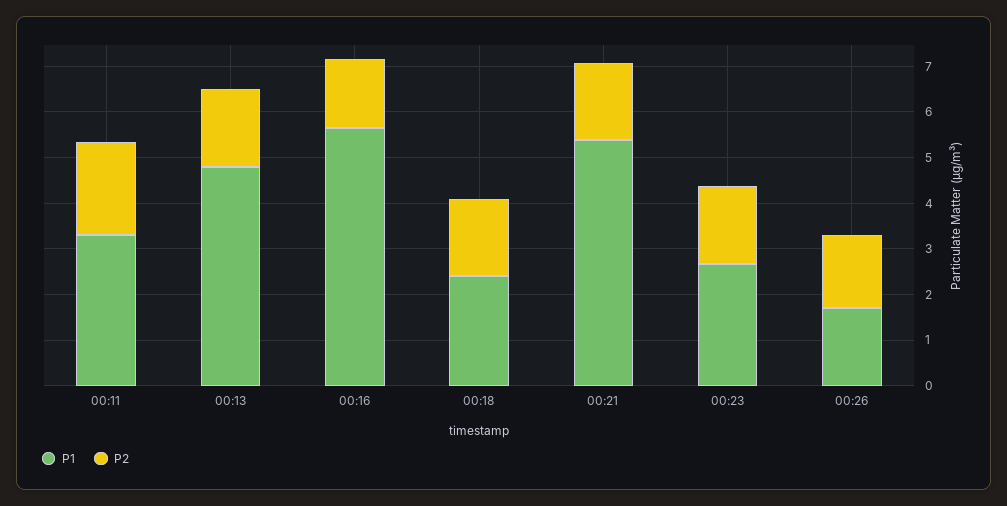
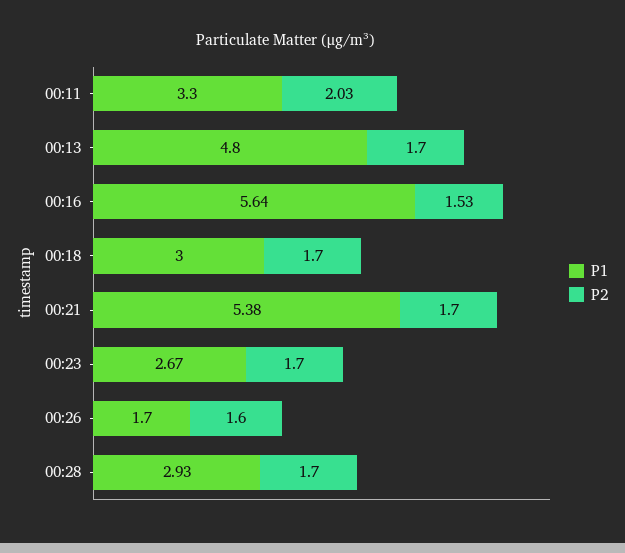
P1, 00:18: 2.4 -> 3
P1, 00:28: none -> 2.93
P2, 00:28: none -> 1.7

